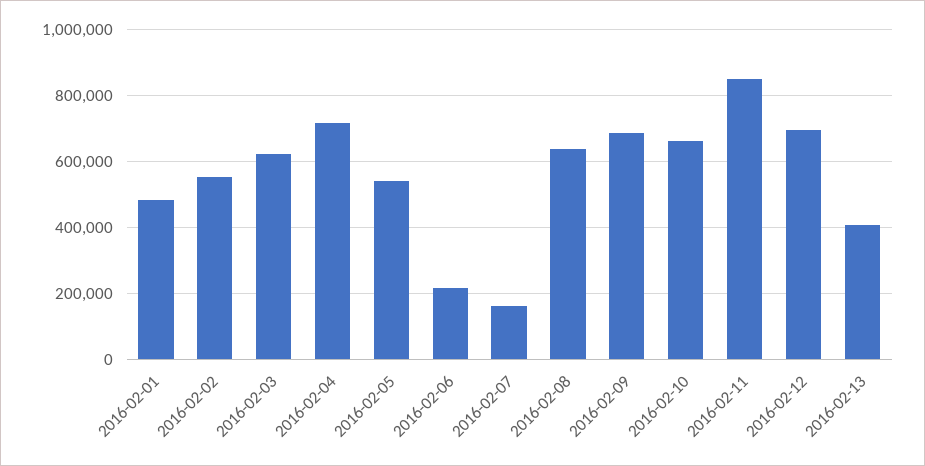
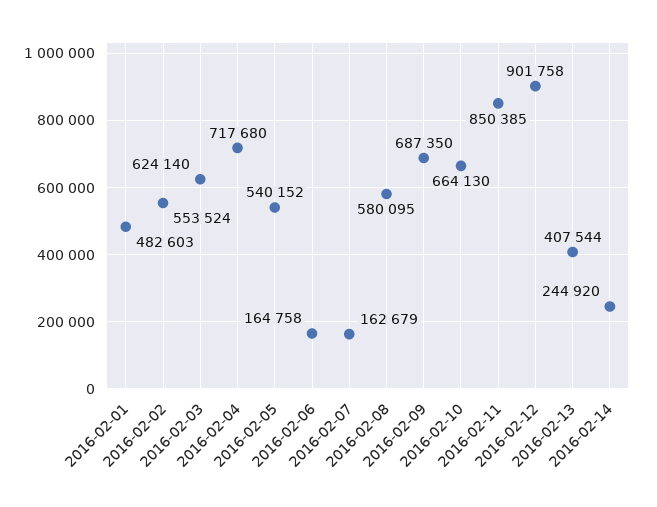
2016-02-06: 220000 -> 164758
2016-02-08: 640000 -> 580095
2016-02-12: 700000 -> 901758
2016-02-14: none -> 244920

